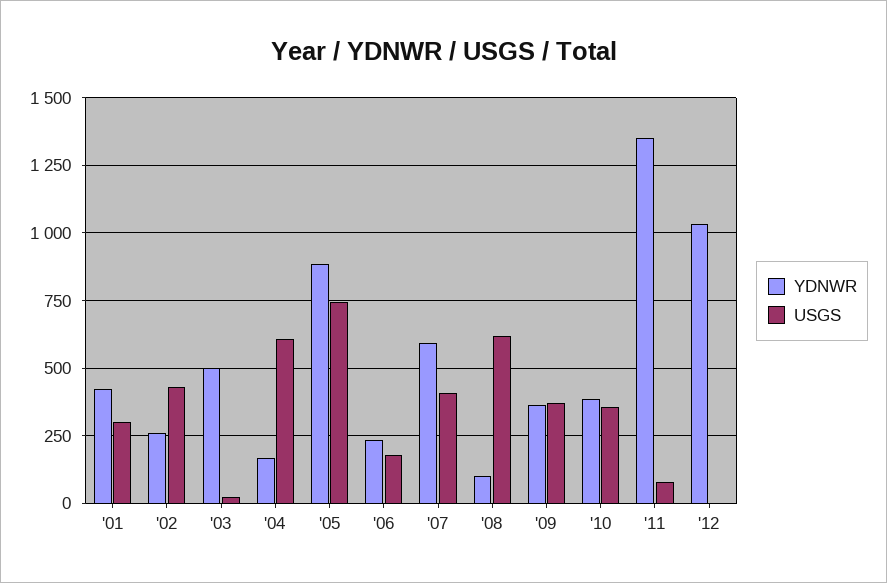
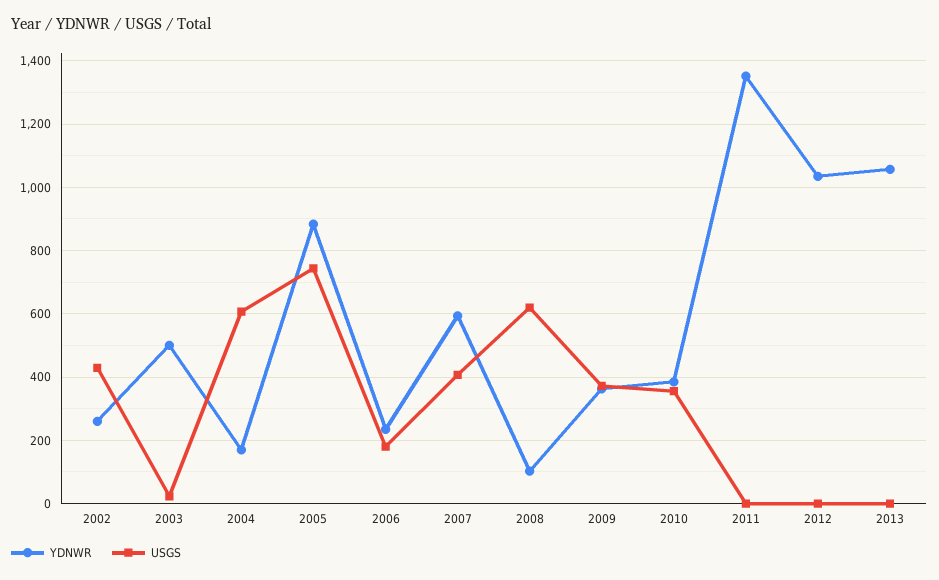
YDNWR, '01: 425 -> none
USGS, '01: 300 -> none
USGS, '11: 75 -> 0
YDNWR, 2013: none -> 1060
USGS, 2013: none -> 0

